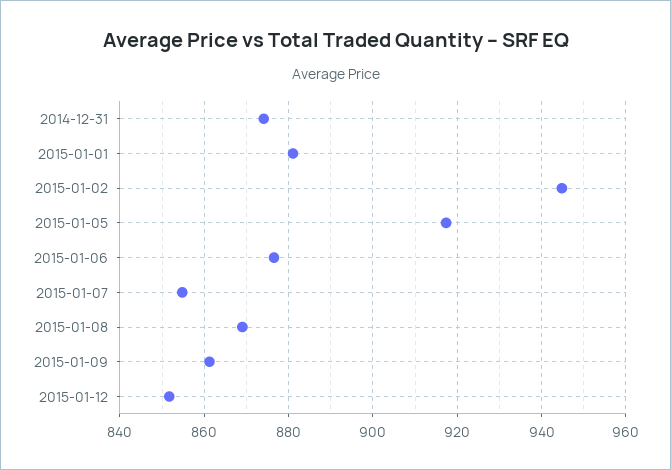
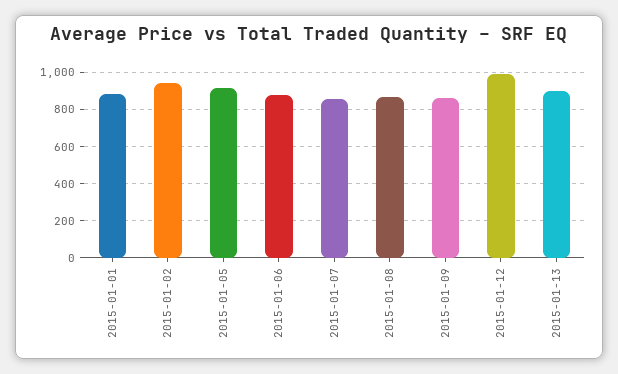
2014-12-31: 874 -> none
2015-01-12: 852 -> 1000
2015-01-13: none -> 900

